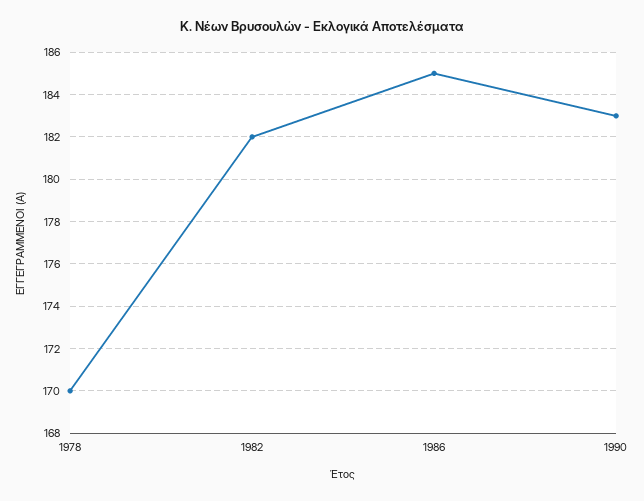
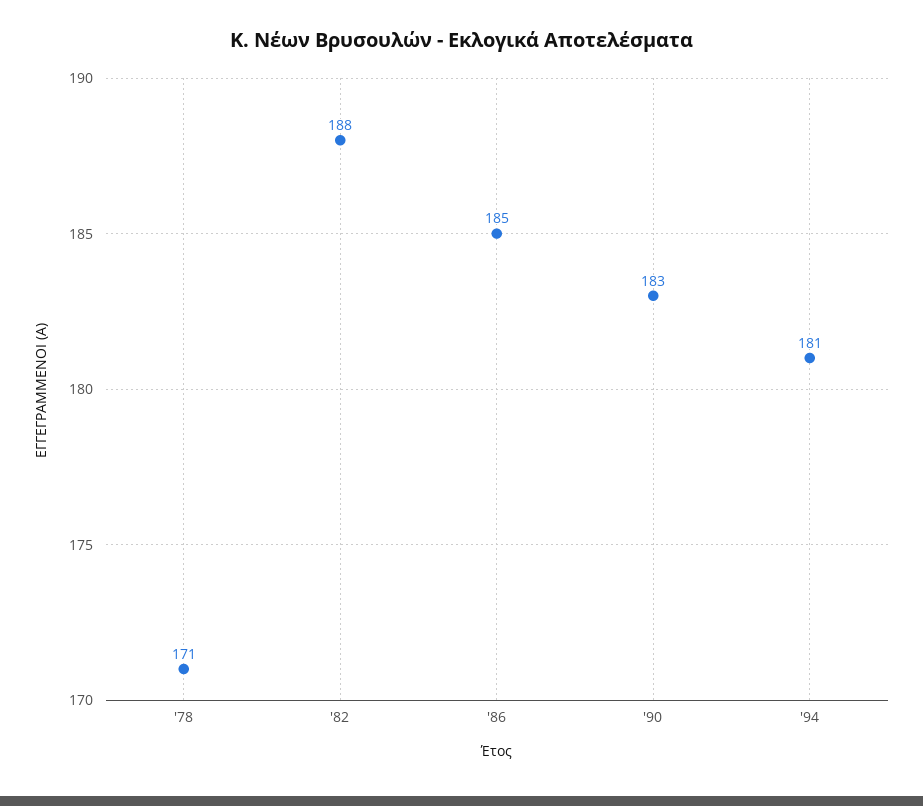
1978: 170 -> 171
1982: 182 -> 188
'94: none -> 181

